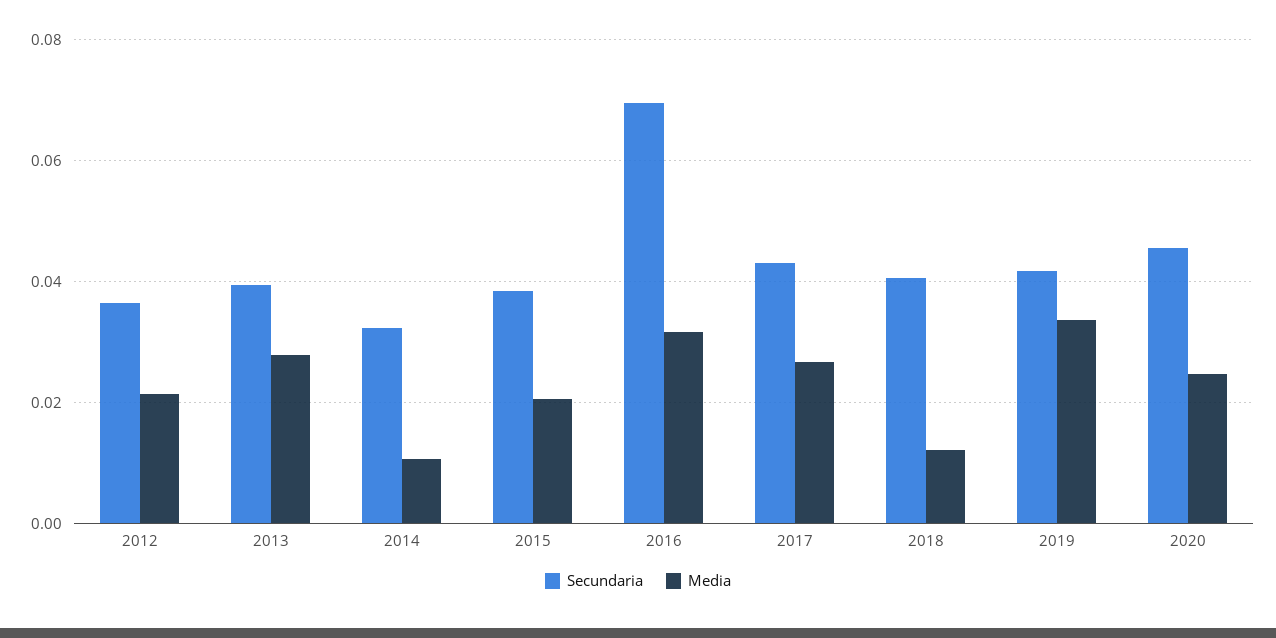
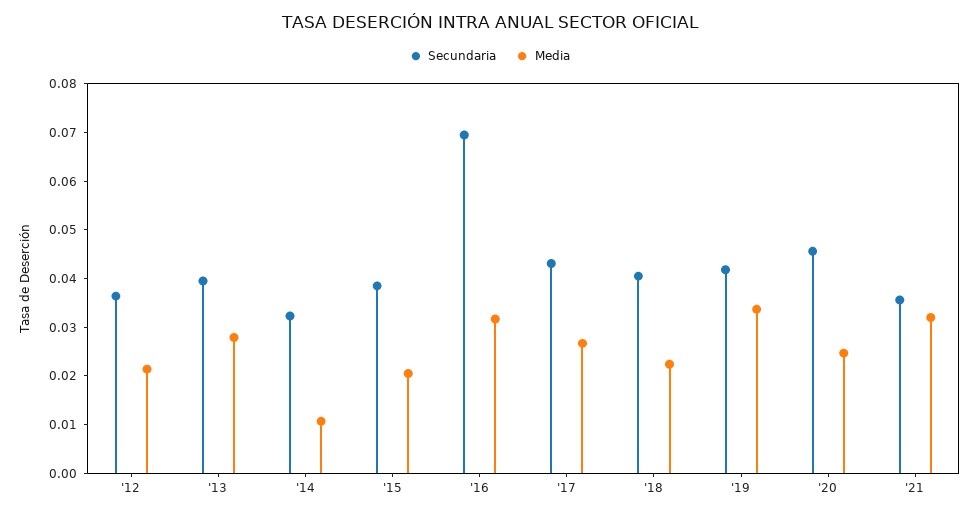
Media, 2018: 0.012 -> 0.022
Secundaria, '21: none -> 0.036
Media, '21: none -> 0.032

